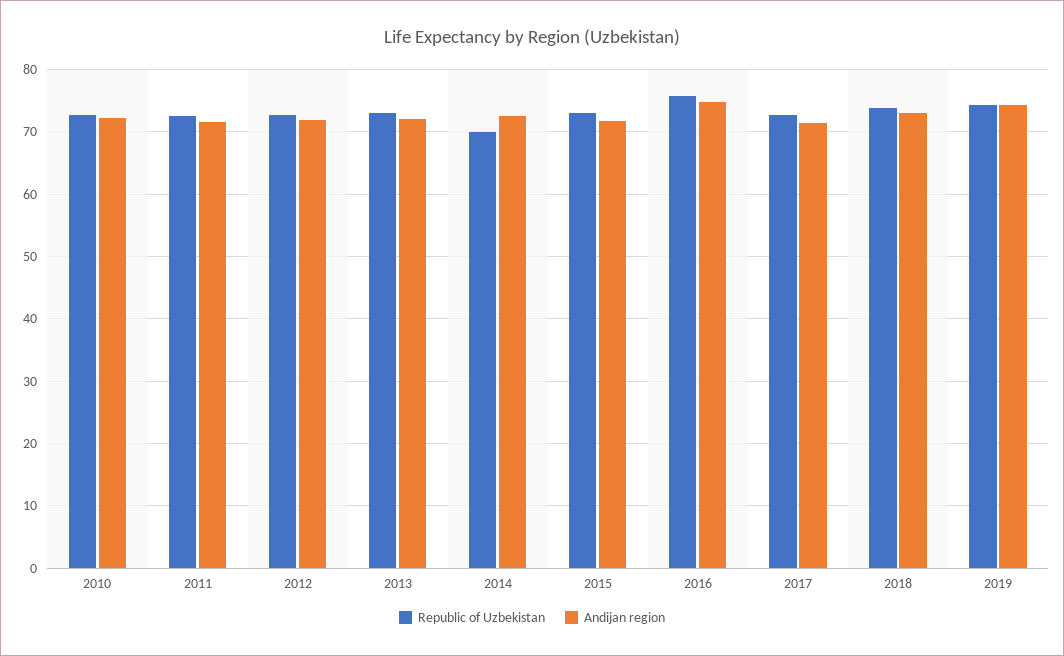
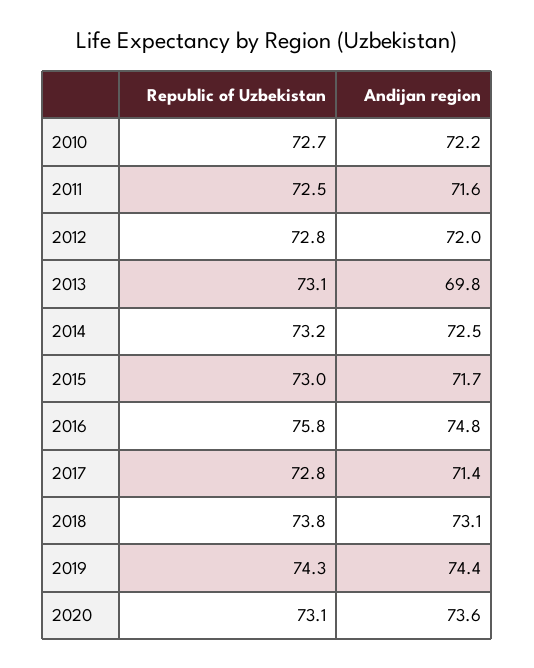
Andijan region, 2013: 72 -> 69.8
Republic of Uzbekistan, 2014: 70 -> 73.2
Republic of Uzbekistan, 2020: none -> 73.1
Andijan region, 2020: none -> 73.6

